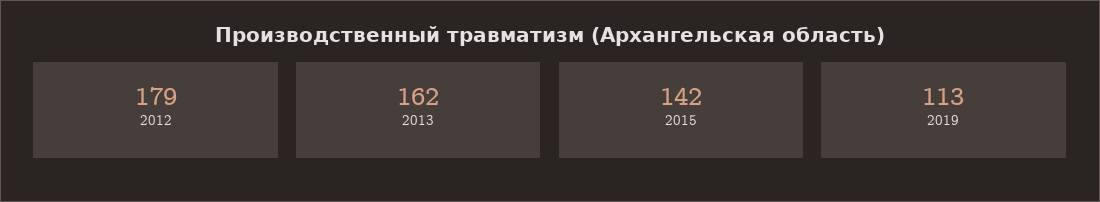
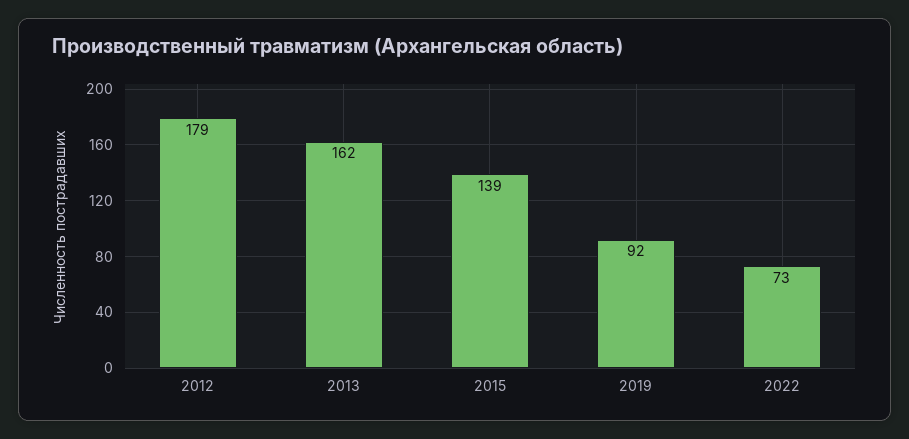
2015: 142 -> 139
2019: 113 -> 92
2022: none -> 73

